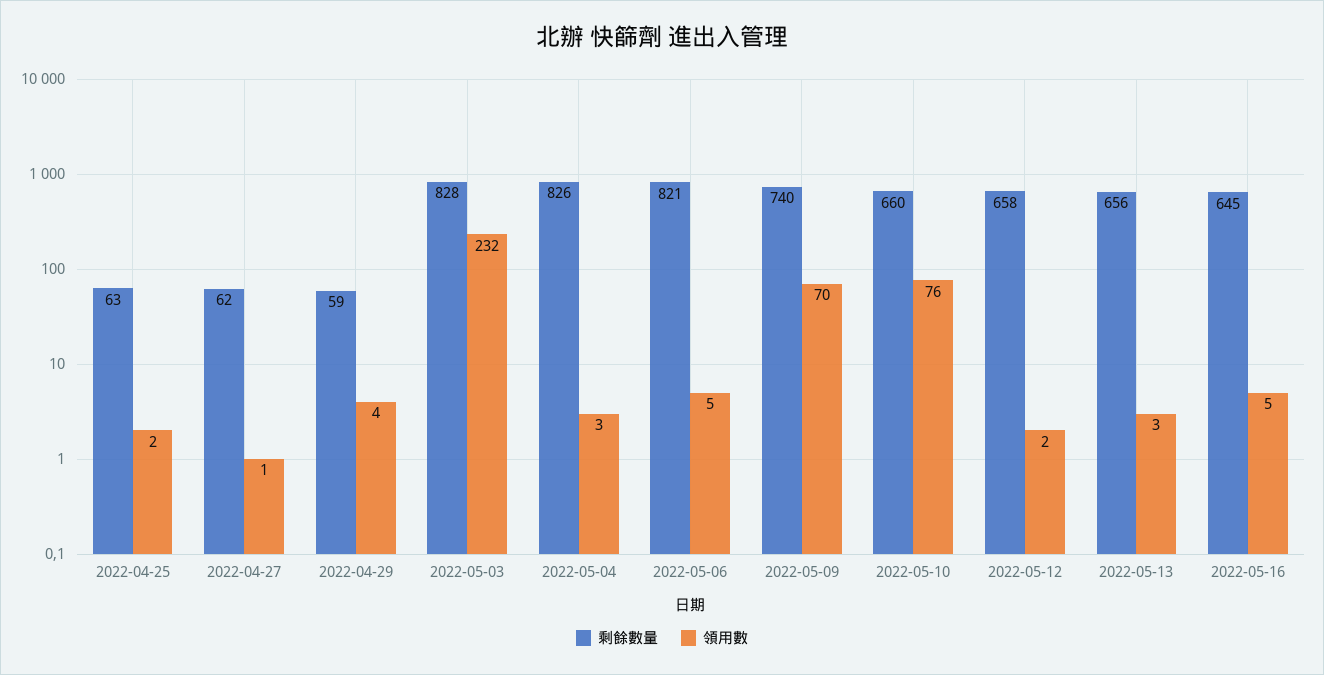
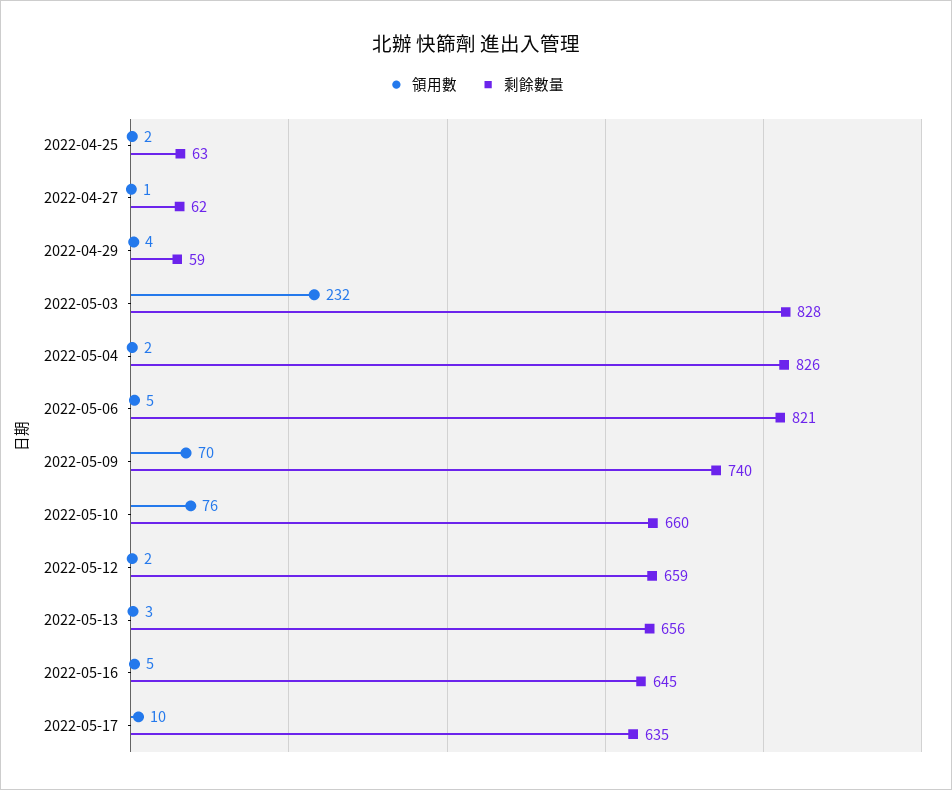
領用數, 2022-05-04: 3 -> 2
剩餘數量, 2022-05-12: 658 -> 659
領用數, 2022-05-17: none -> 10
剩餘數量, 2022-05-17: none -> 635

